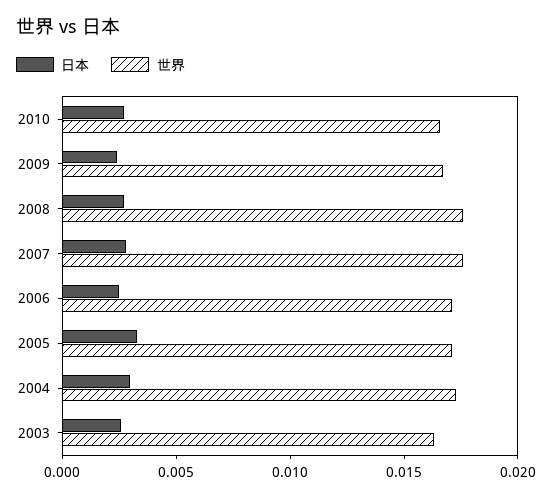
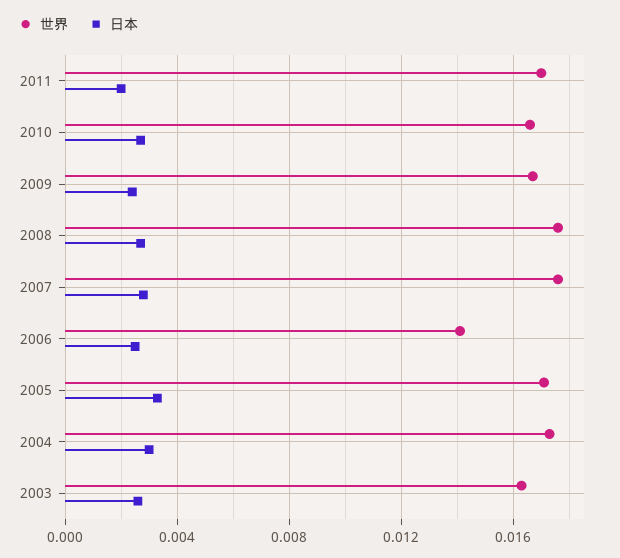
世界, 2006: 0.017 -> 0.014
世界, 2011: none -> 0.017
日本, 2011: none -> 0.002

